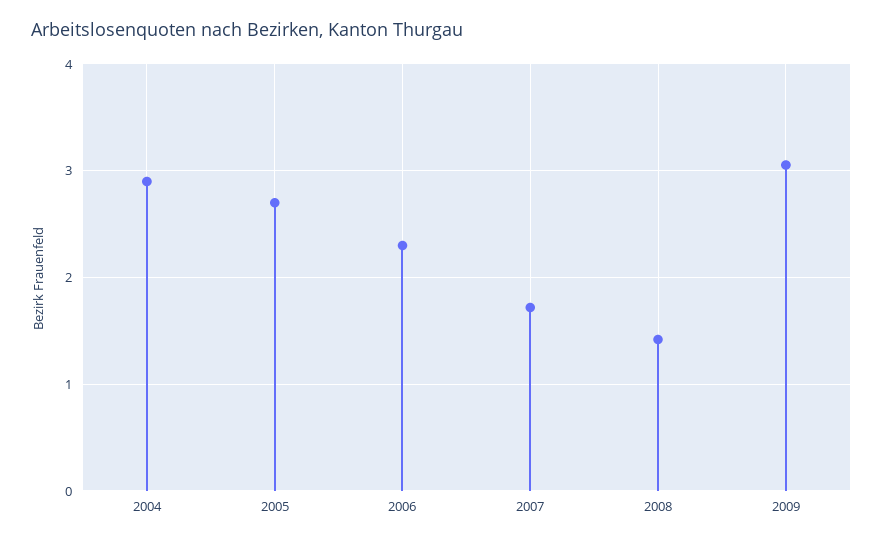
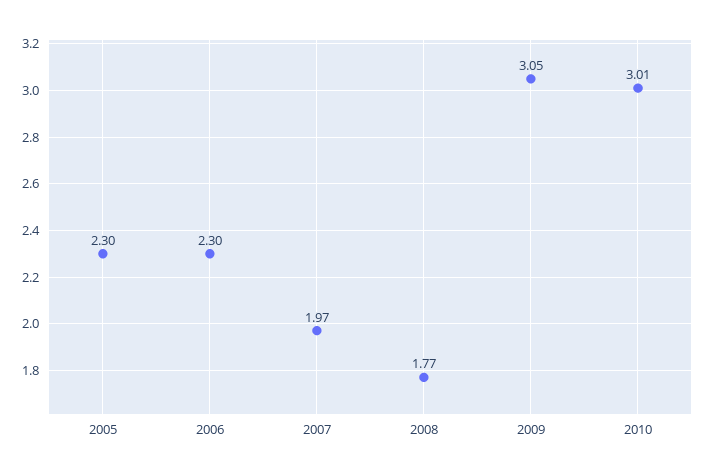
2004: 2.9 -> none
2005: 2.7 -> 2.3
2007: 1.7 -> 1.97
2008: 1.4 -> 1.77
2010: none -> 3.01

